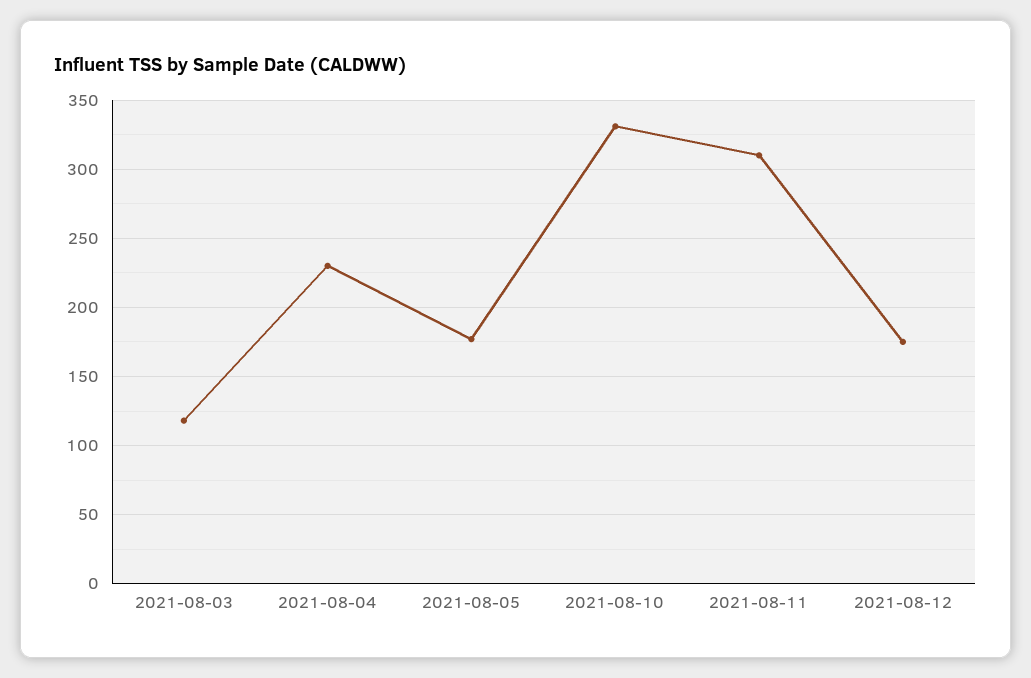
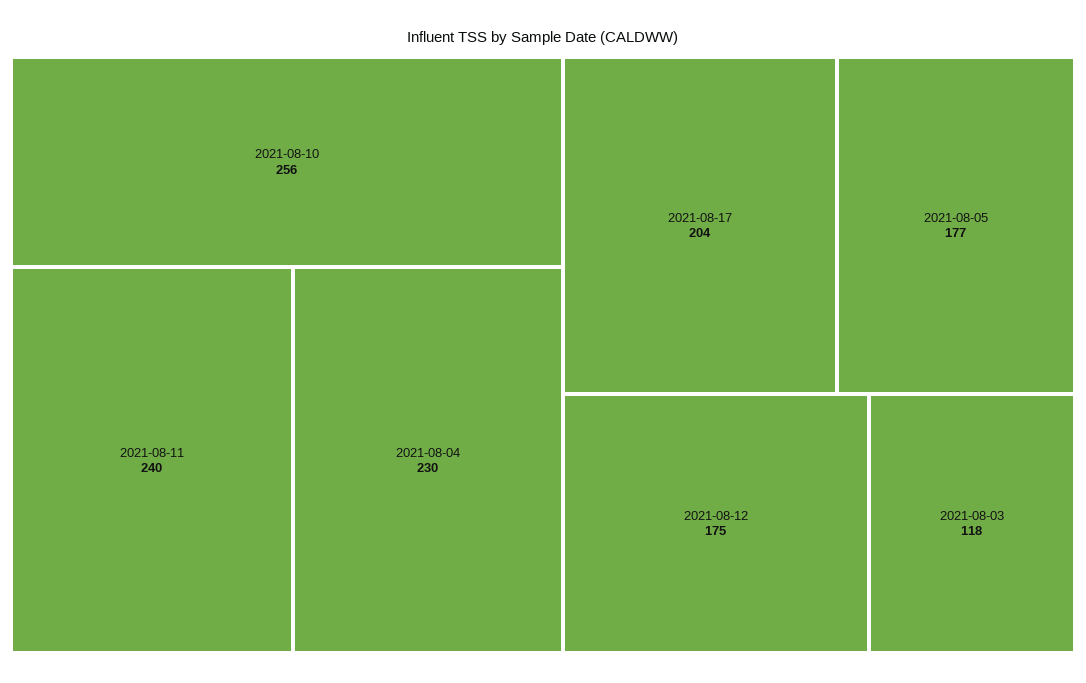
2021-08-10: 330 -> 256
2021-08-11: 310 -> 240
2021-08-17: none -> 204

